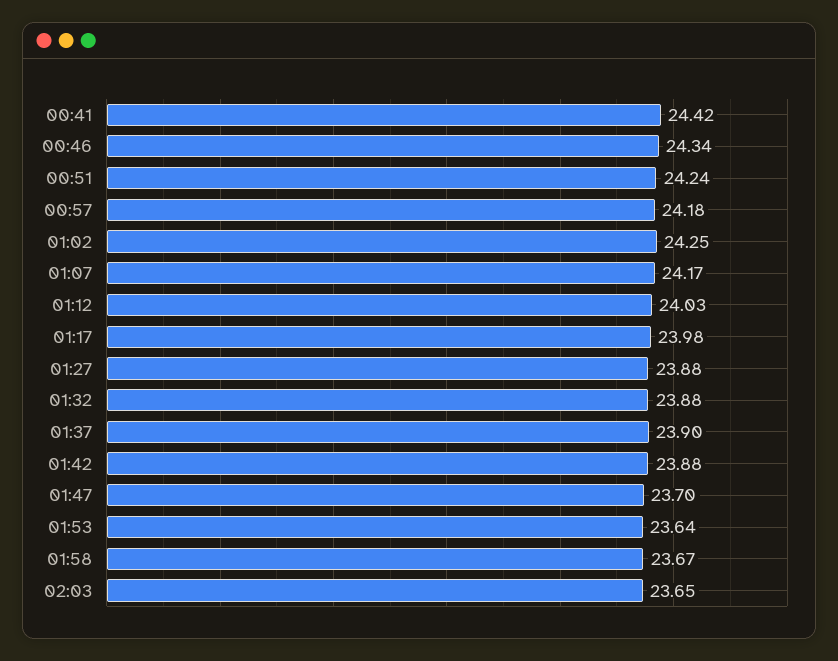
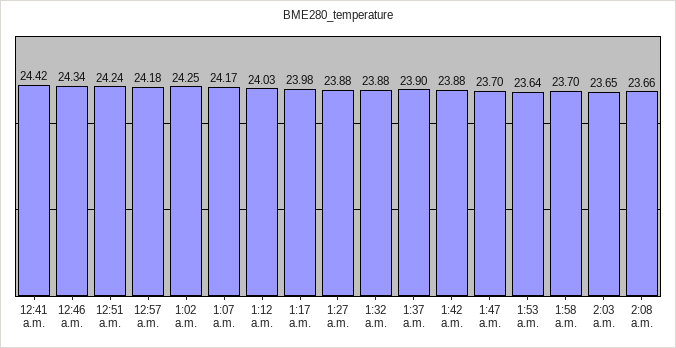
01:58: 23.67 -> 23.7
2:08 a.m.: none -> 23.66

